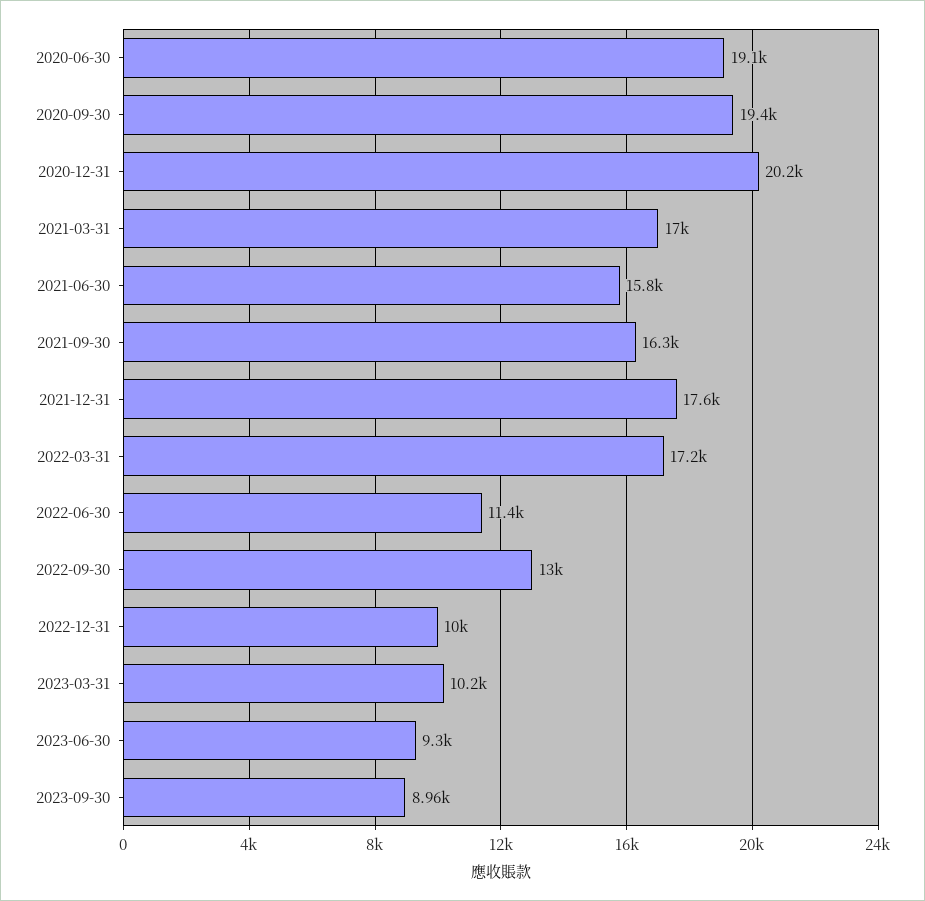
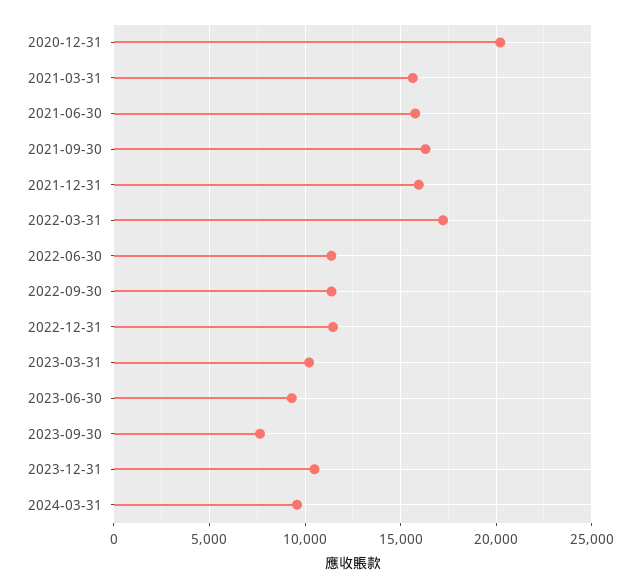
2020-06-30: 19100 -> none
2020-09-30: 19400 -> none
2021-03-31: 17000 -> 15500
2021-12-31: 17600 -> 16000
2022-09-30: 13000 -> 11500
2022-12-31: 10000 -> 11500
2023-09-30: 8960 -> 7500
2023-12-31: none -> 10500
2024-03-31: none -> 9500

